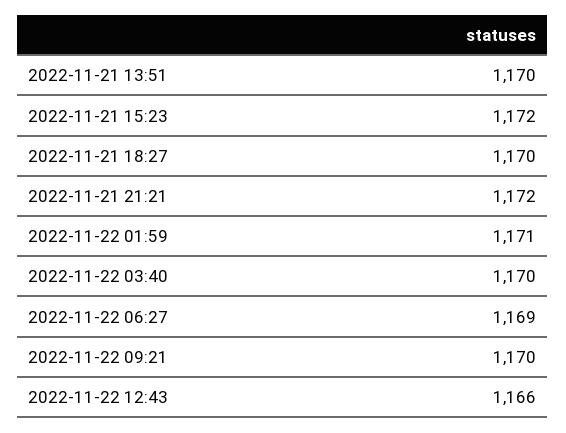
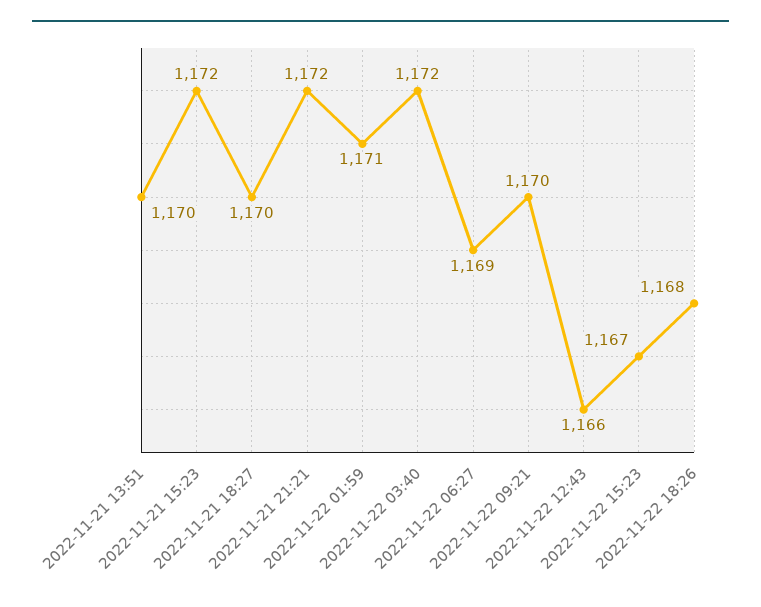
2022-11-22 03:40: 1170 -> 1172
2022-11-22 15:23: none -> 1167
2022-11-22 18:26: none -> 1168

